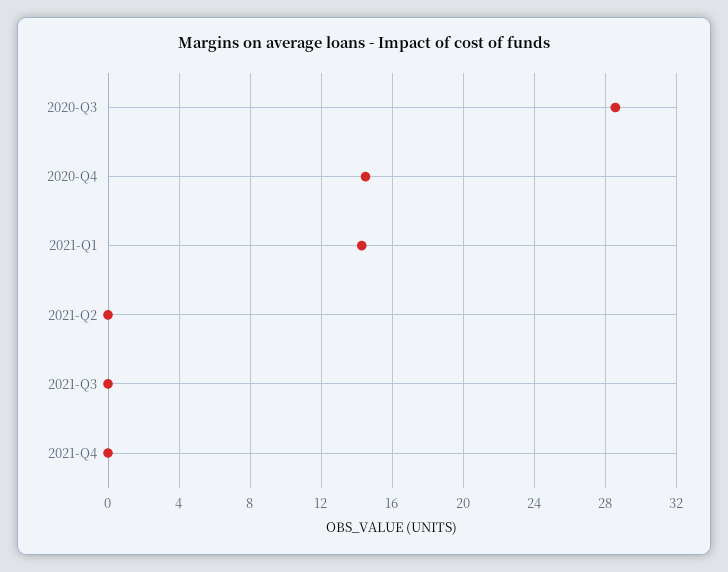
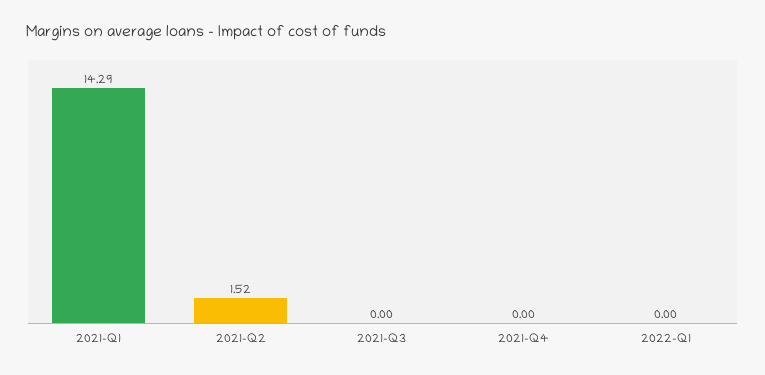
2020-Q3: 28.5 -> none
2020-Q4: 14.5 -> none
2021-Q2: 0 -> 1.52
2022-Q1: none -> 0

